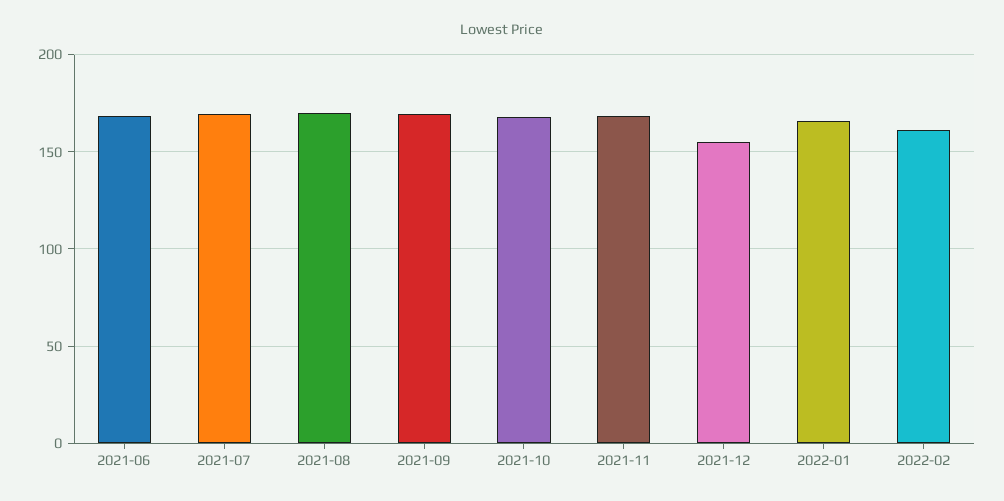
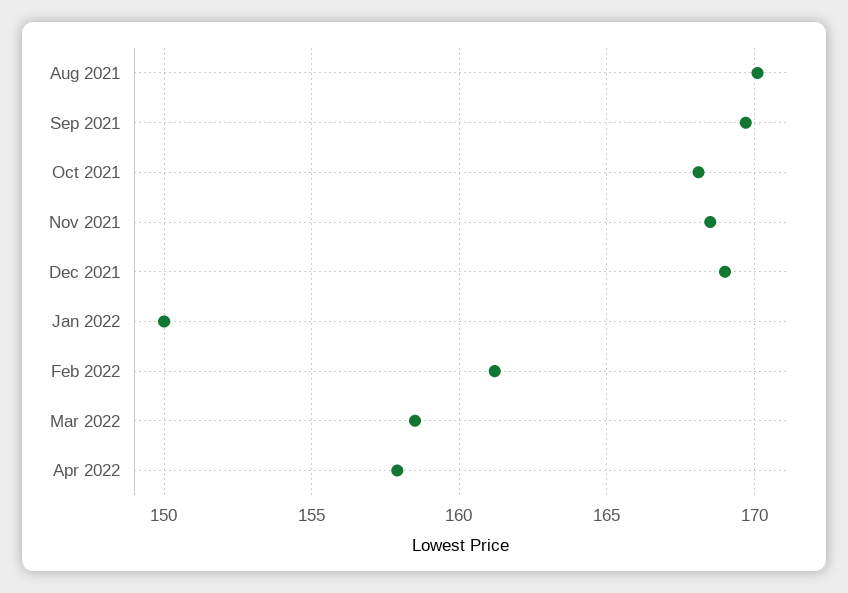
2021-06: 170 -> none
2021-07: 170 -> none
2021-12: 155 -> 169
2022-01: 165 -> 150
Mar 2022: none -> 158.5
Apr 2022: none -> 158

